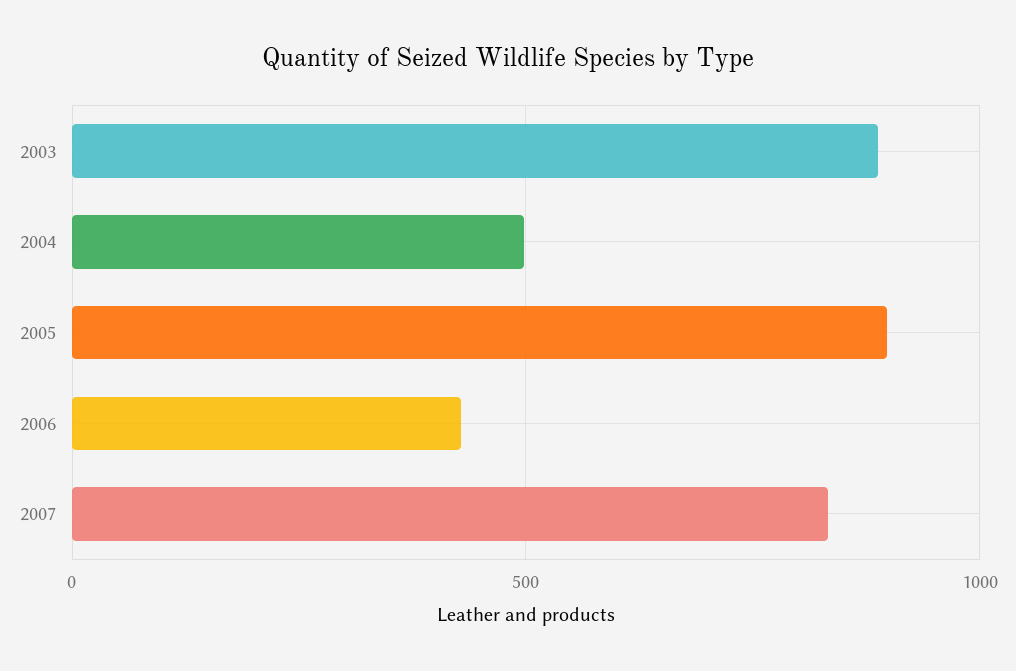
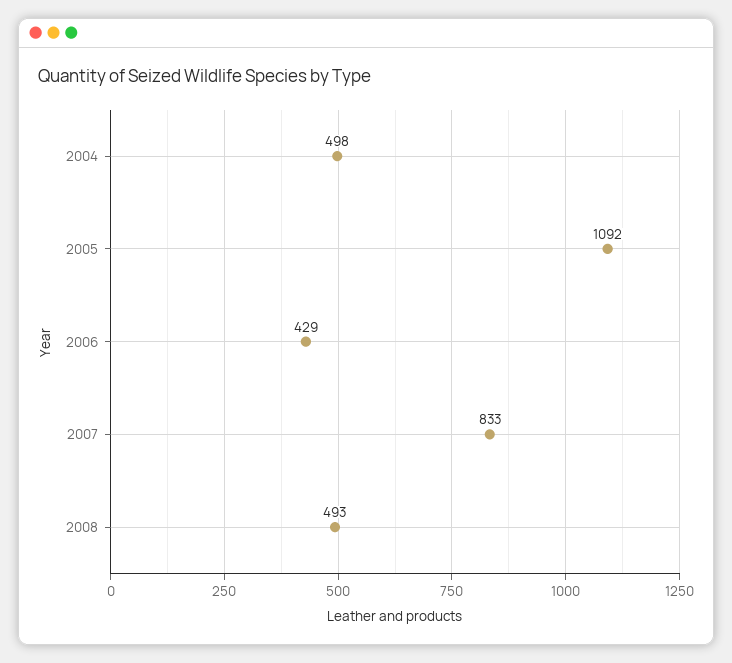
2003: 900 -> none
2005: 900 -> 1092
2008: none -> 493

